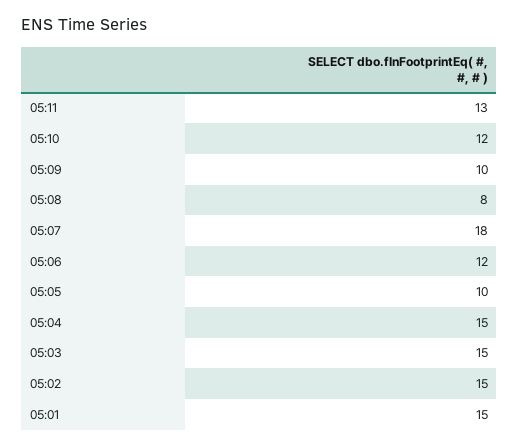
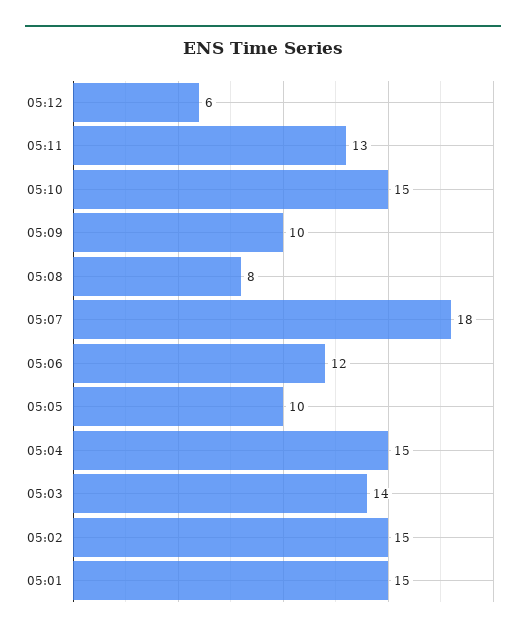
05:10: 12 -> 15
05:03: 15 -> 14
05:12: none -> 6

